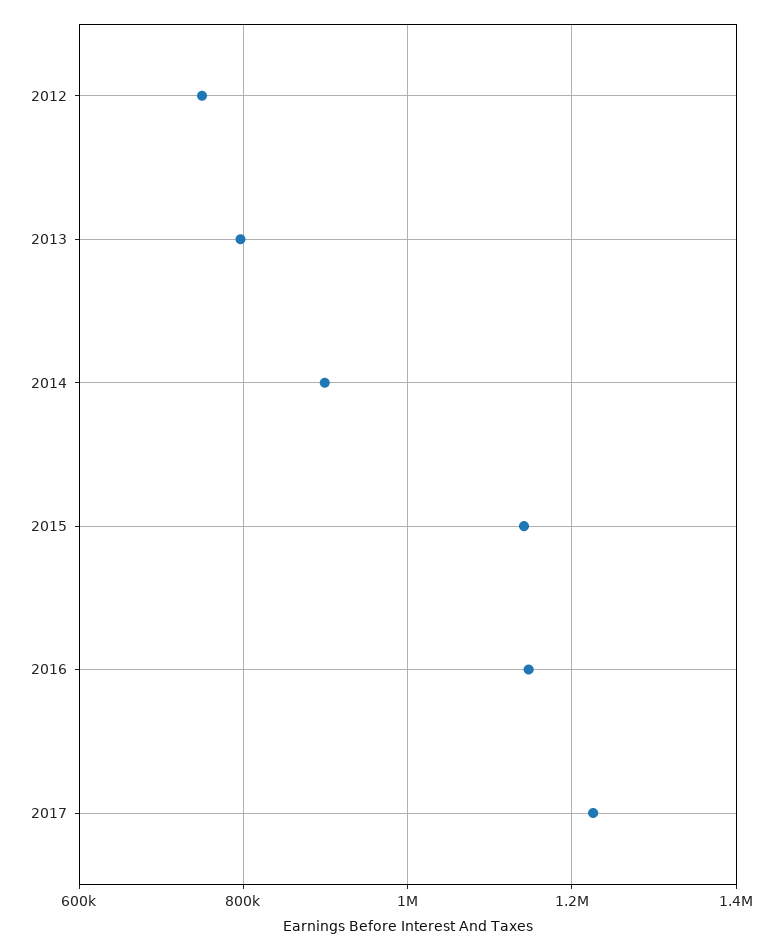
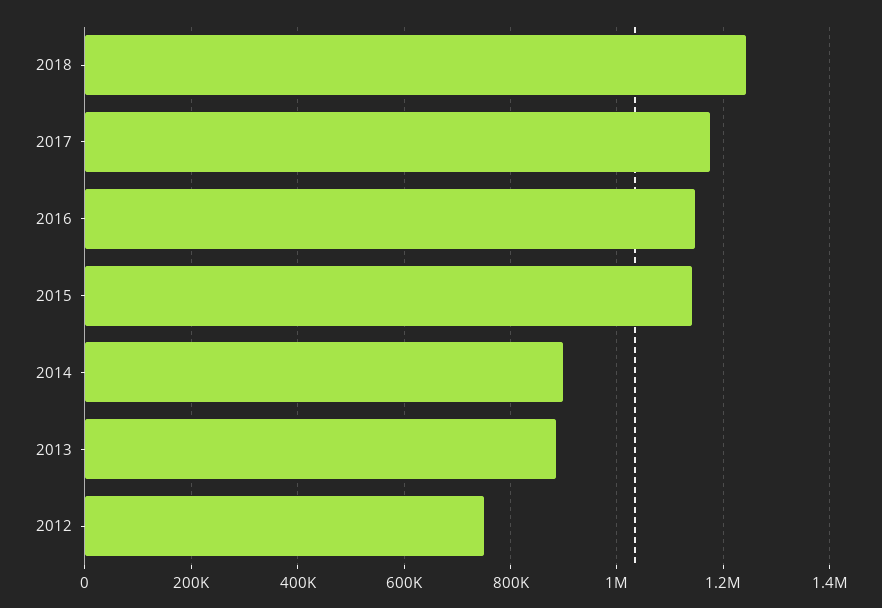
2013: 800000 -> 880000
2017: 1220000 -> 1180000
2018: none -> 1240000

